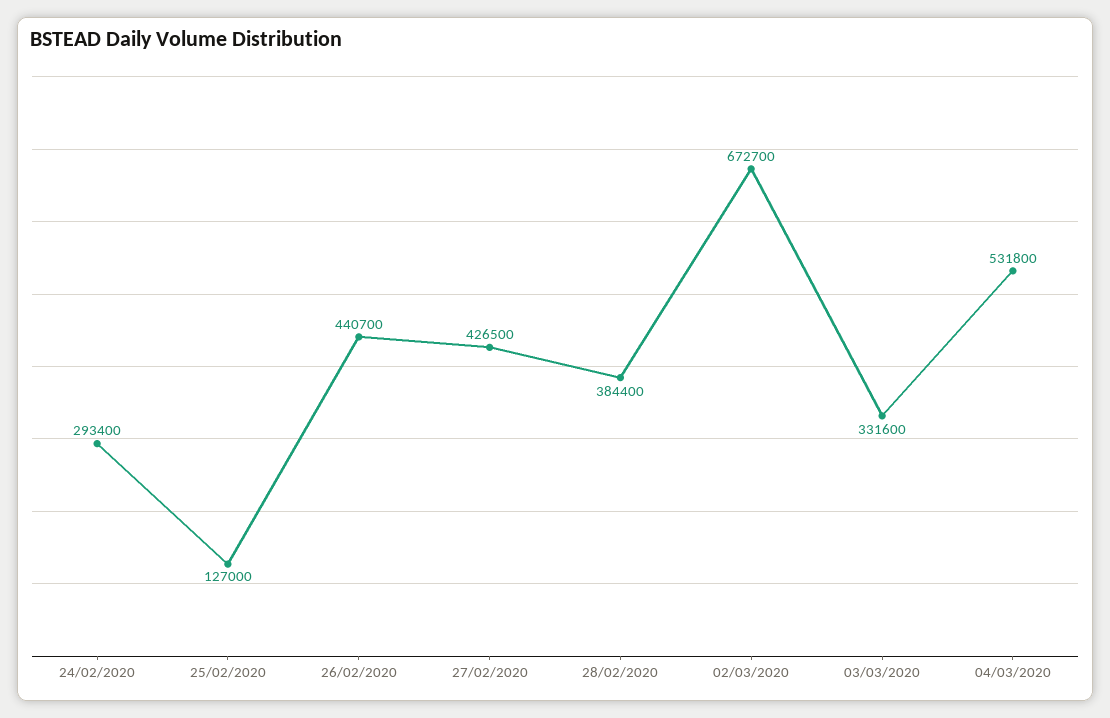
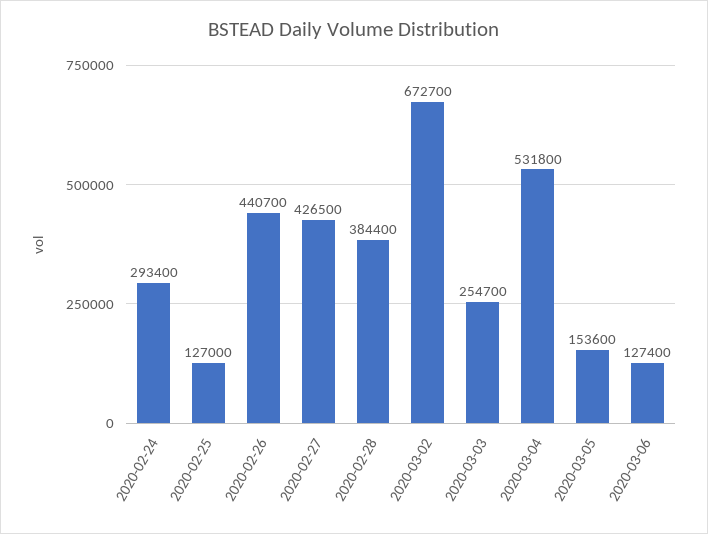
03/03/2020: 331600 -> 254700
2020-03-05: none -> 153600
2020-03-06: none -> 127400

